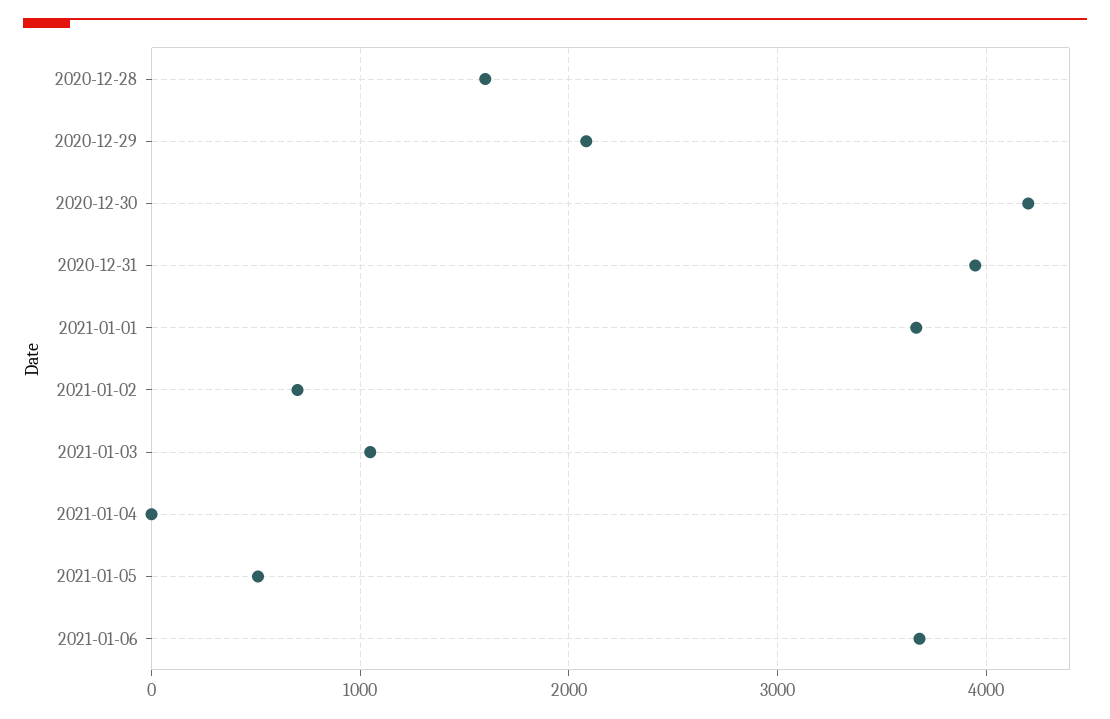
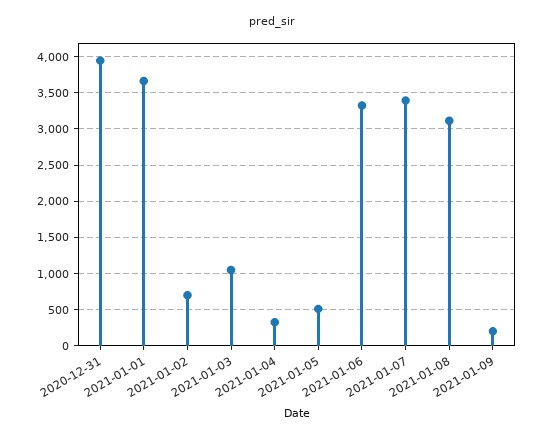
2020-12-28: 1600 -> none
2020-12-29: 2100 -> none
2020-12-30: 4200 -> none
2021-01-04: 0 -> 300
2021-01-06: 3700 -> 3300
2021-01-07: none -> 3400
2021-01-08: none -> 3100
2021-01-09: none -> 200

